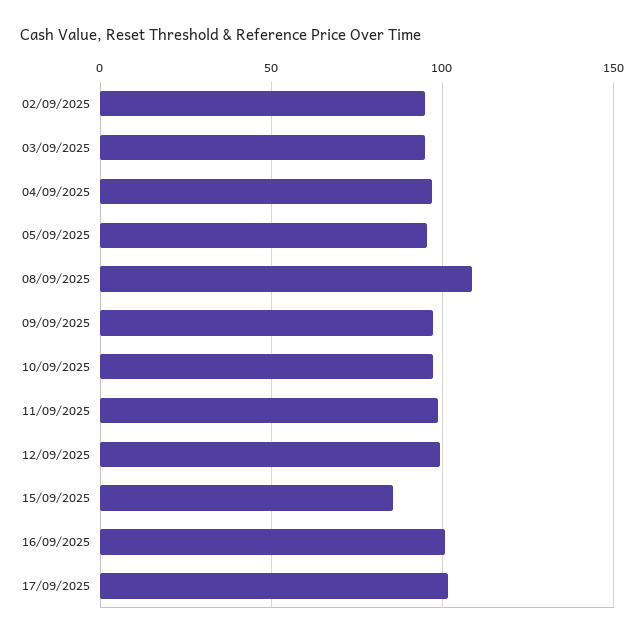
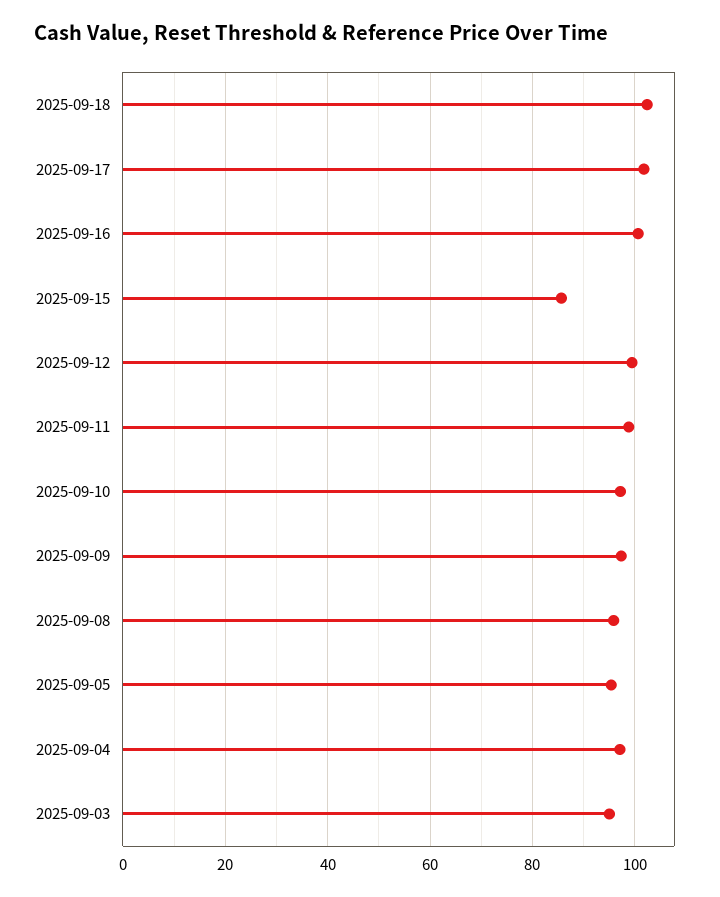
02/09/2025: 95 -> none
08/09/2025: 110 -> 96
2025-09-18: none -> 102

